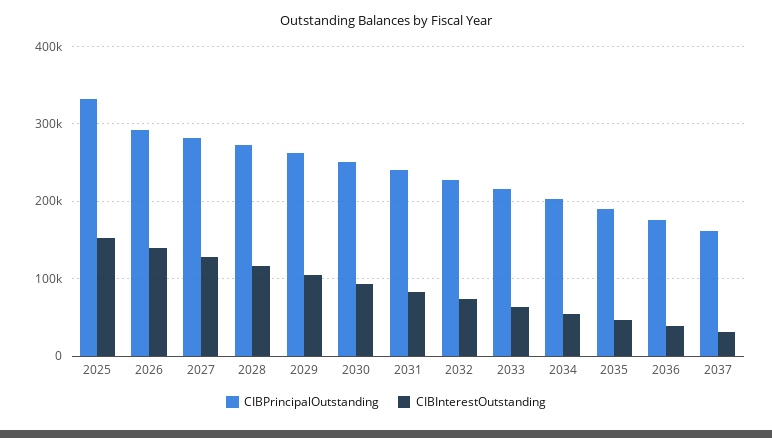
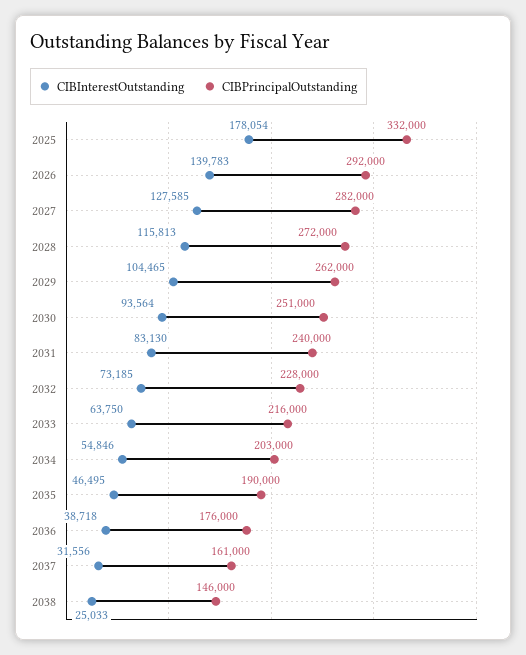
CIBInterestOutstanding, 2025: 150000 -> 178054
CIBInterestOutstanding, 2038: none -> 25033
CIBPrincipalOutstanding, 2038: none -> 146000

